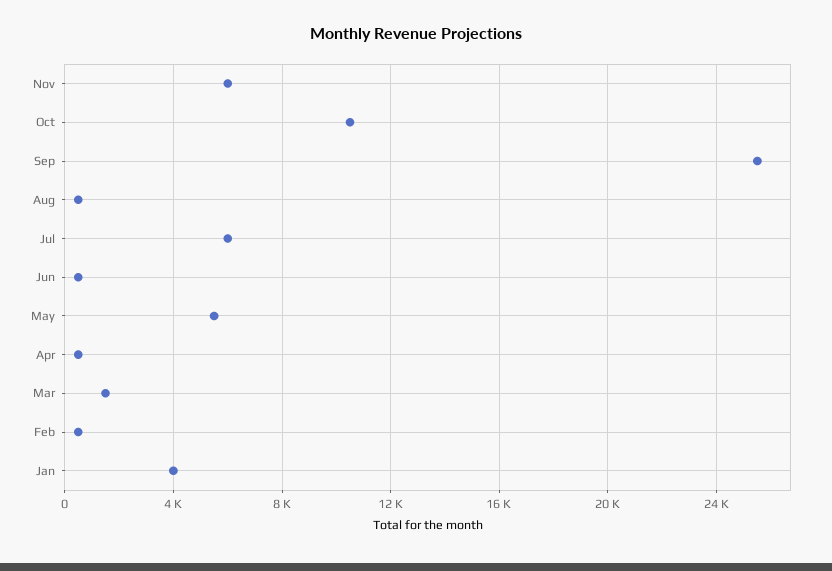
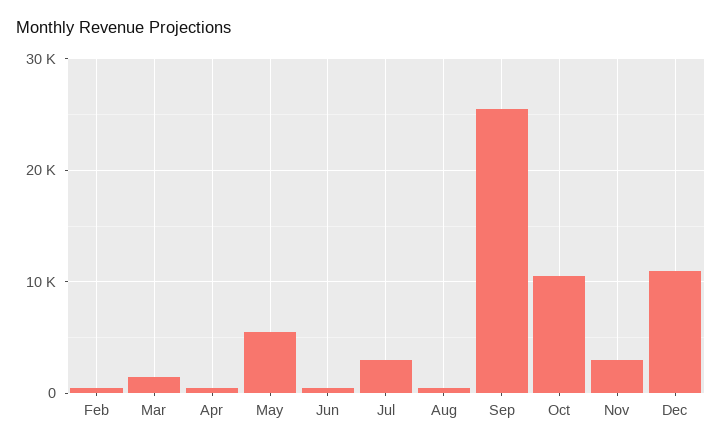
Nov: 6000 -> 3000
Jul: 6000 -> 3000
Jan: 4000 -> none
Dec: none -> 11000

